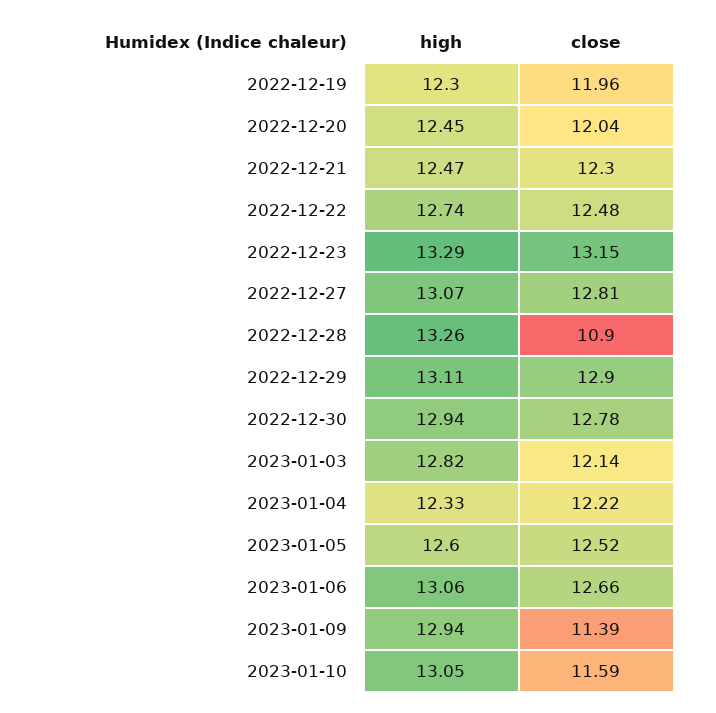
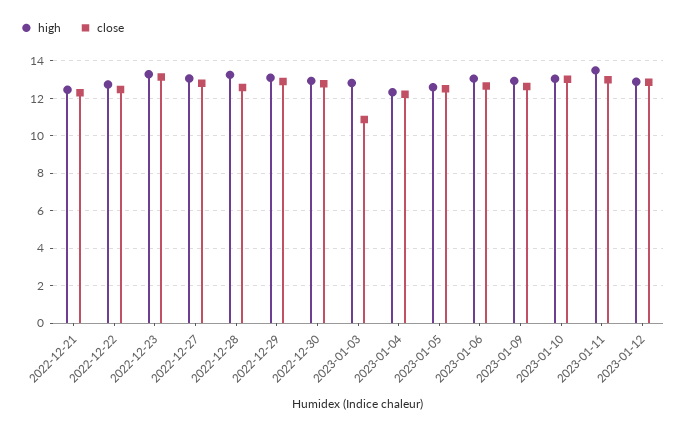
high, 2022-12-19: 12.3 -> none
close, 2022-12-19: 11.96 -> none
high, 2022-12-20: 12.45 -> none
close, 2022-12-20: 12.04 -> none
close, 2022-12-28: 10.9 -> 12.5
close, 2023-01-03: 12.14 -> 11
close, 2023-01-09: 11.39 -> 12.5
close, 2023-01-10: 11.59 -> 13
high, 2023-01-11: none -> 13.5
close, 2023-01-11: none -> 13
high, 2023-01-12: none -> 13
close, 2023-01-12: none -> 13

